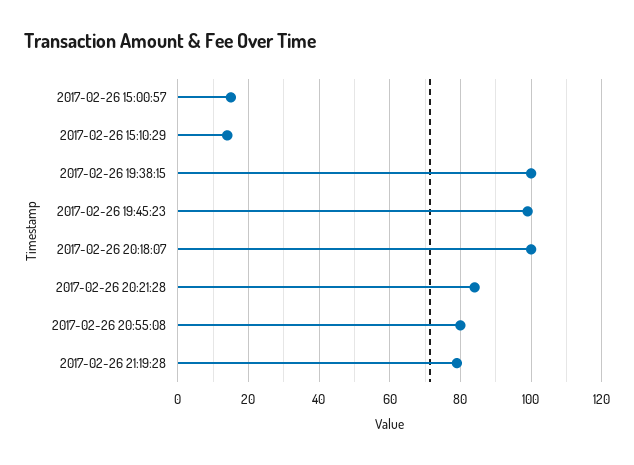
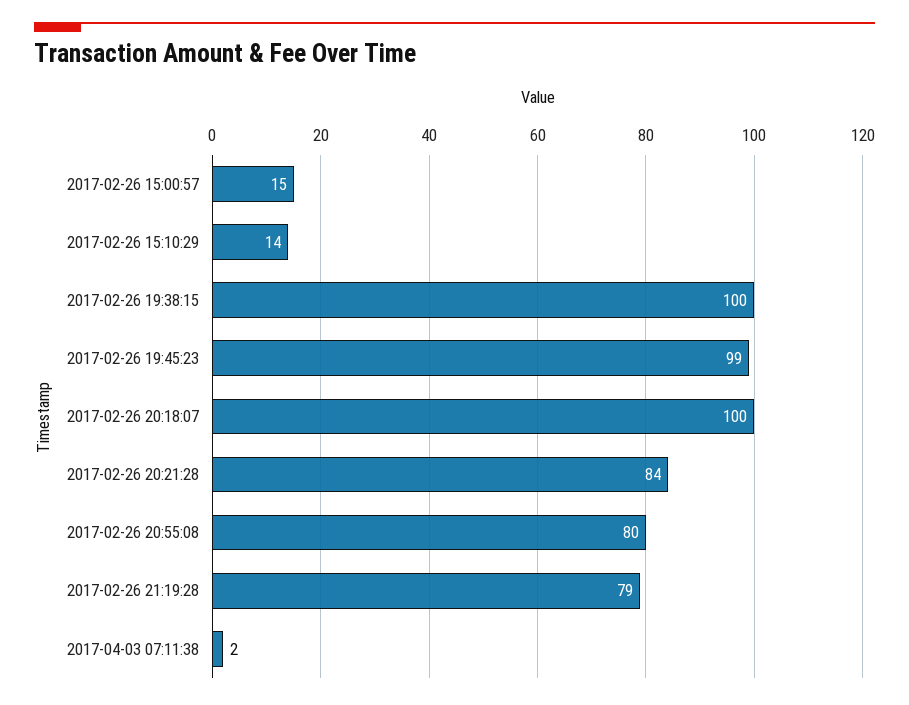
2017-04-03 07:11:38: none -> 2

